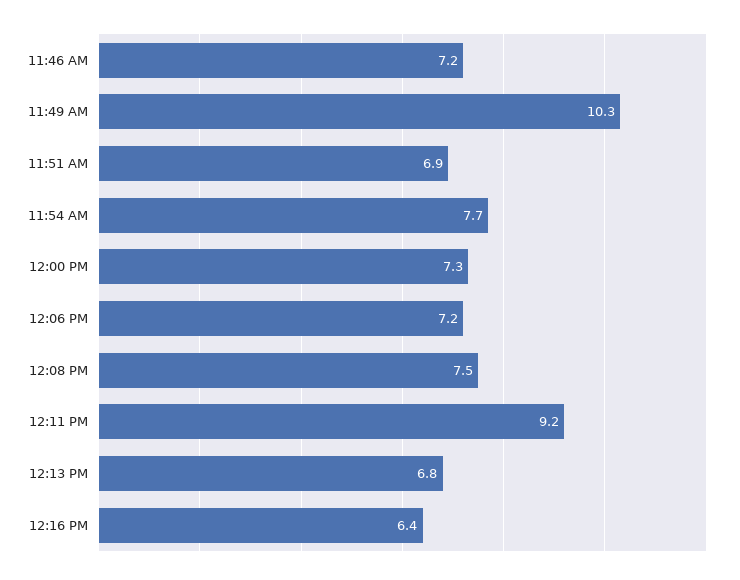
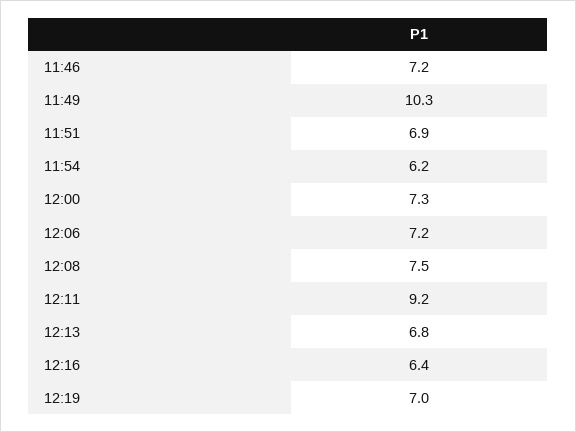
11:54 AM: 7.7 -> 6.2
12:19: none -> 7

